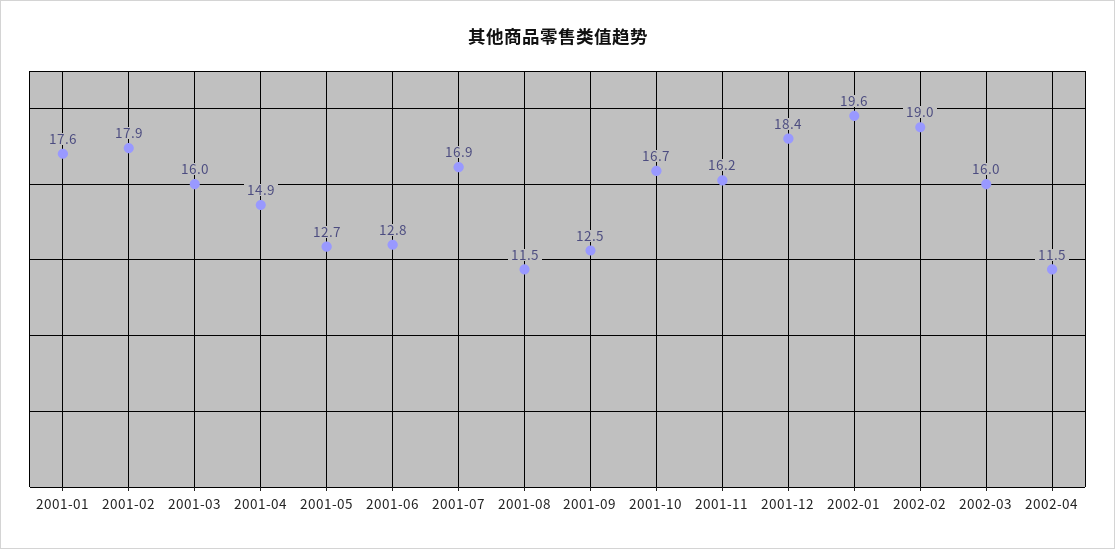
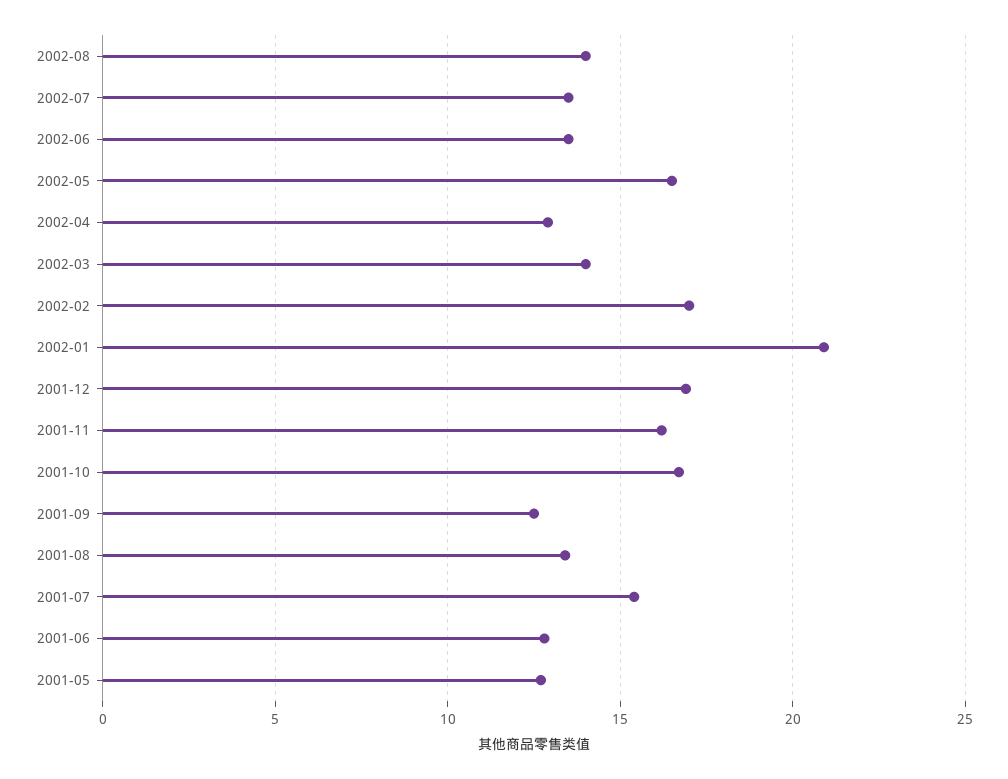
2001-01: 17.6 -> none
2001-02: 17.9 -> none
2001-03: 16 -> none
2001-04: 14.9 -> none
2001-07: 16.9 -> 15.5
2001-08: 11.5 -> 13.5
2001-12: 18.4 -> 17
2002-01: 19.6 -> 21
2002-02: 19 -> 17
2002-03: 16 -> 14
2002-04: 11.5 -> 13
2002-08: none -> 14
2002-07: none -> 13.5
2002-06: none -> 13.5
2002-05: none -> 16.5

